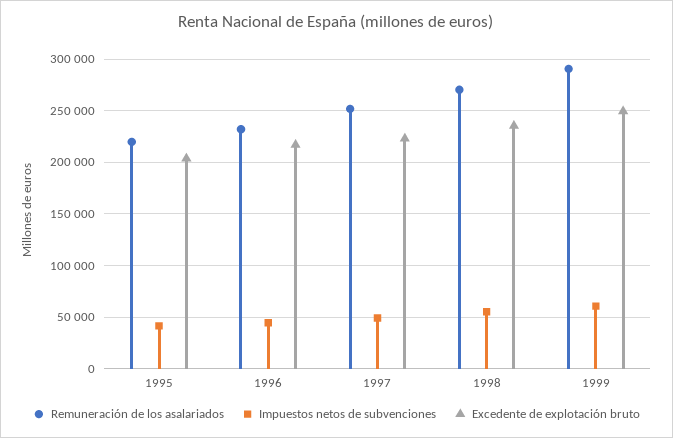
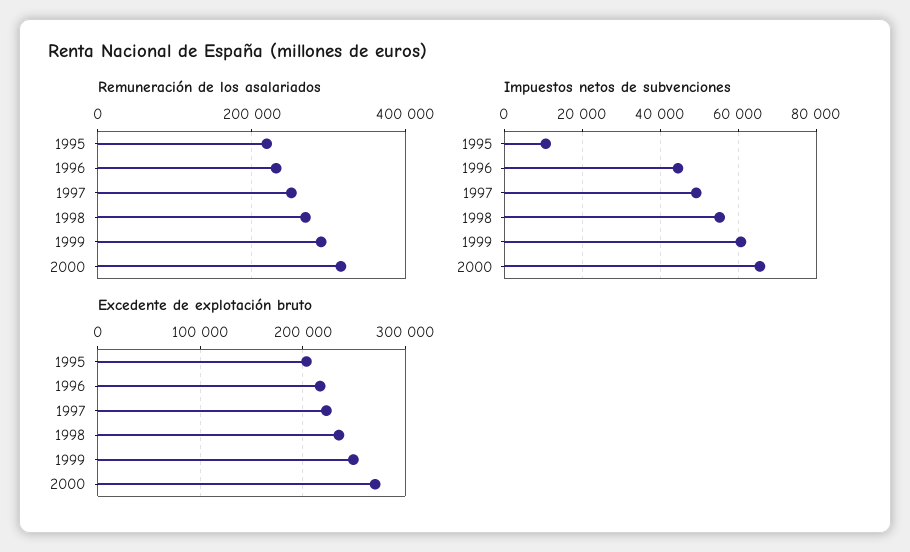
Impuestos netos de subvenciones, 1995: 40000 -> 10000
Remuneración de los asalariados, 2000: none -> 320000
Impuestos netos de subvenciones, 2000: none -> 66000
Excedente de explotación bruto, 2000: none -> 270000

